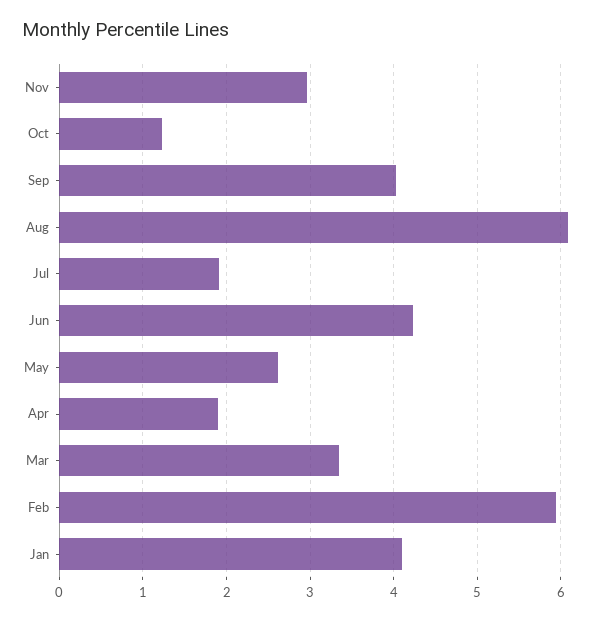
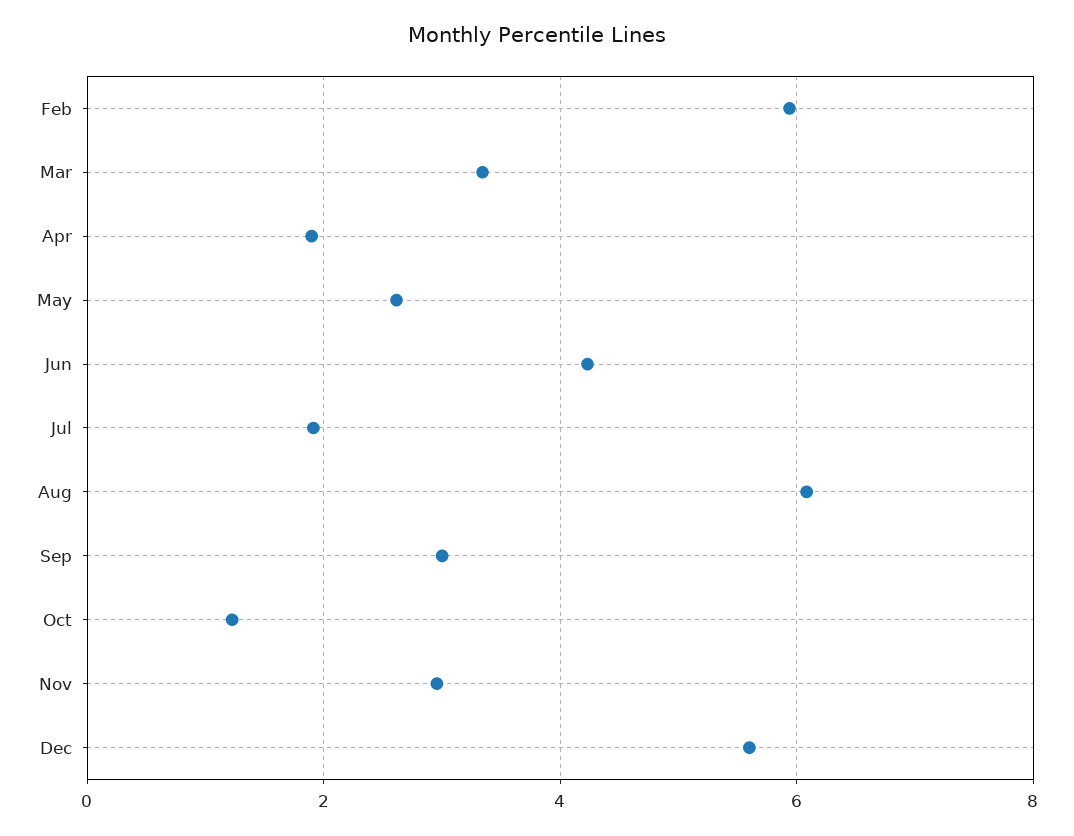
Sep: 4 -> 3
Jan: 4.1 -> none
Dec: none -> 5.6

